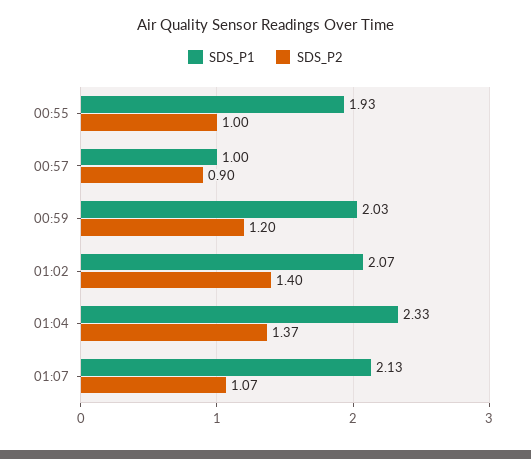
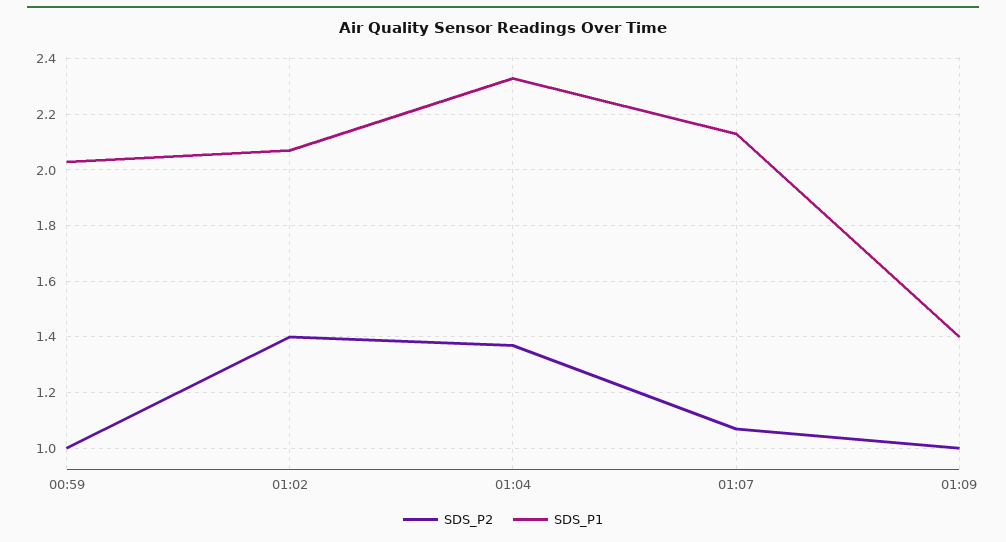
SDS_P1, 00:55: 1.93 -> none
SDS_P2, 00:55: 1 -> none
SDS_P1, 00:57: 1 -> none
SDS_P2, 00:57: 0.9 -> none
SDS_P2, 00:59: 1.2 -> 1
SDS_P2, 01:09: none -> 1
SDS_P1, 01:09: none -> 1.4

